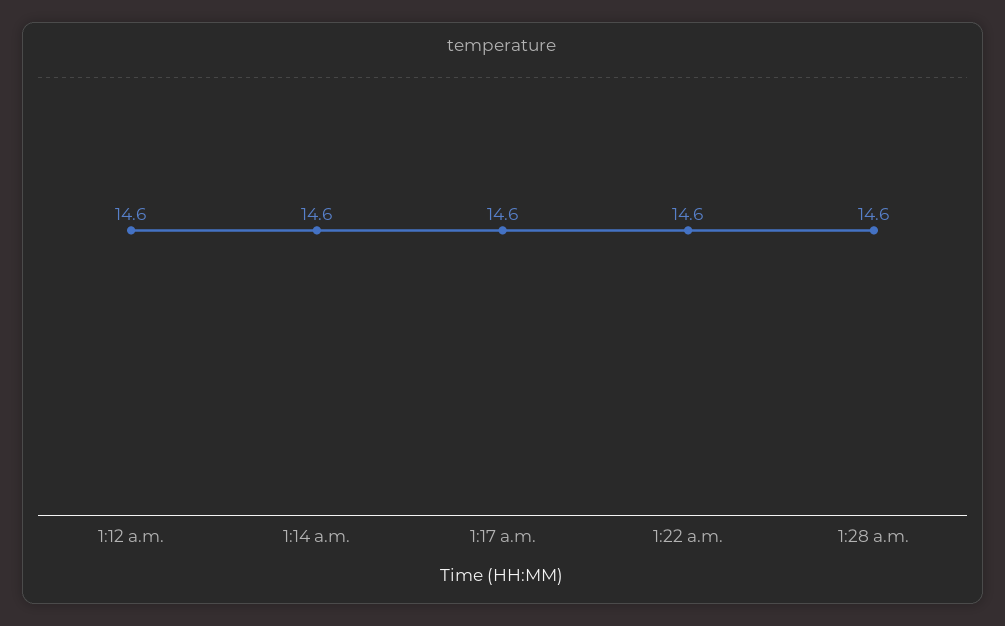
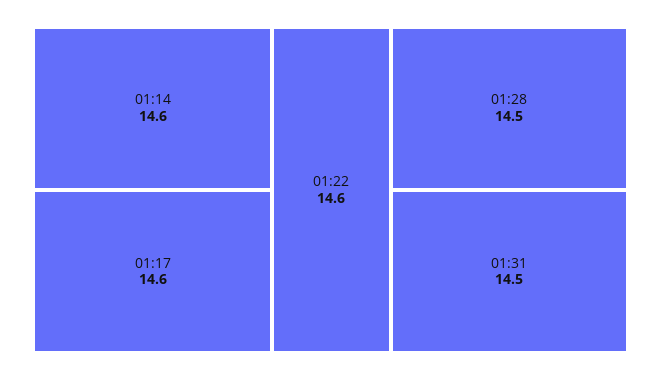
1:12 a.m.: 14.6 -> none
1:28 a.m.: 14.6 -> 14.5
01:31: none -> 14.5

